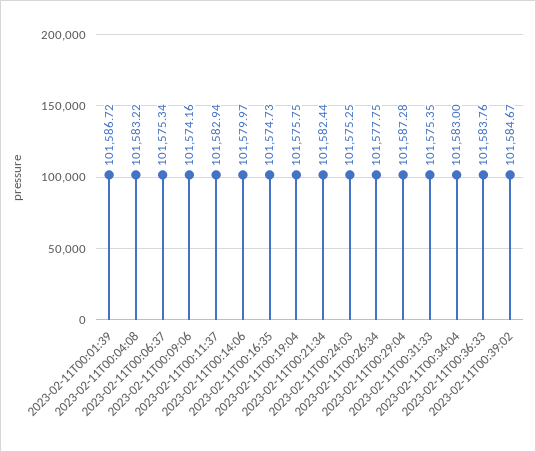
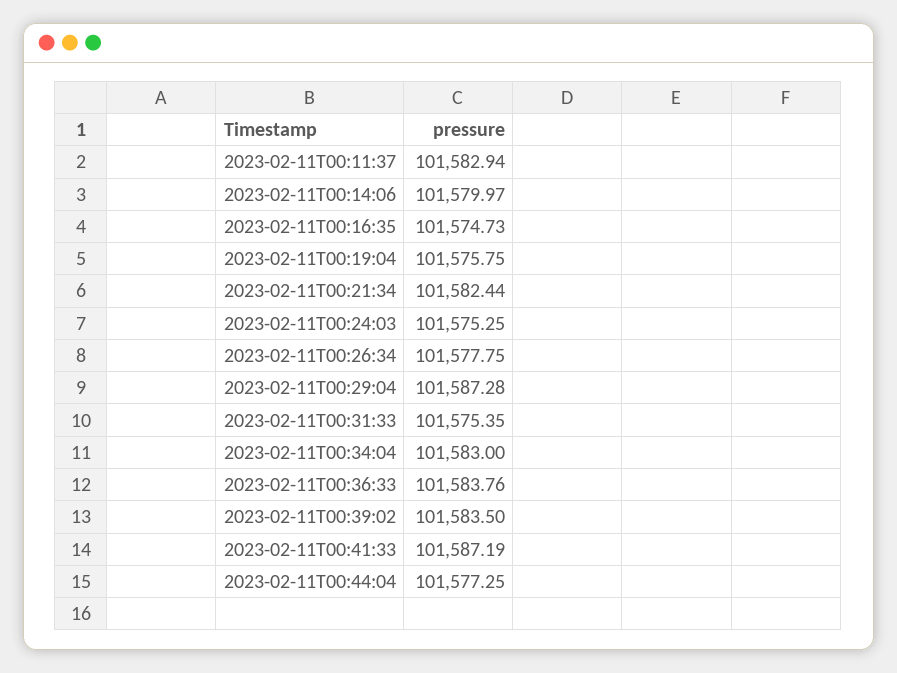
2023-02-11T00:01:39: 101586.72 -> none
2023-02-11T00:04:08: 101583.22 -> none
2023-02-11T00:06:37: 101575.34 -> none
2023-02-11T00:09:06: 101574.16 -> none
2023-02-11T00:39:02: 101584.67 -> 101583.5
2023-02-11T00:41:33: none -> 101587.19
2023-02-11T00:44:04: none -> 101577.25

